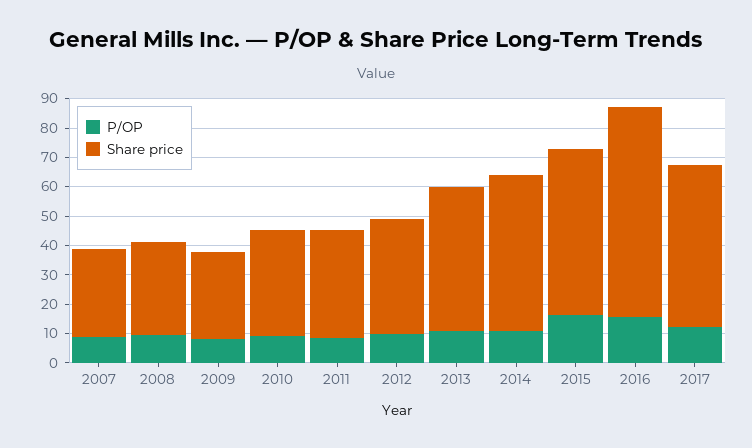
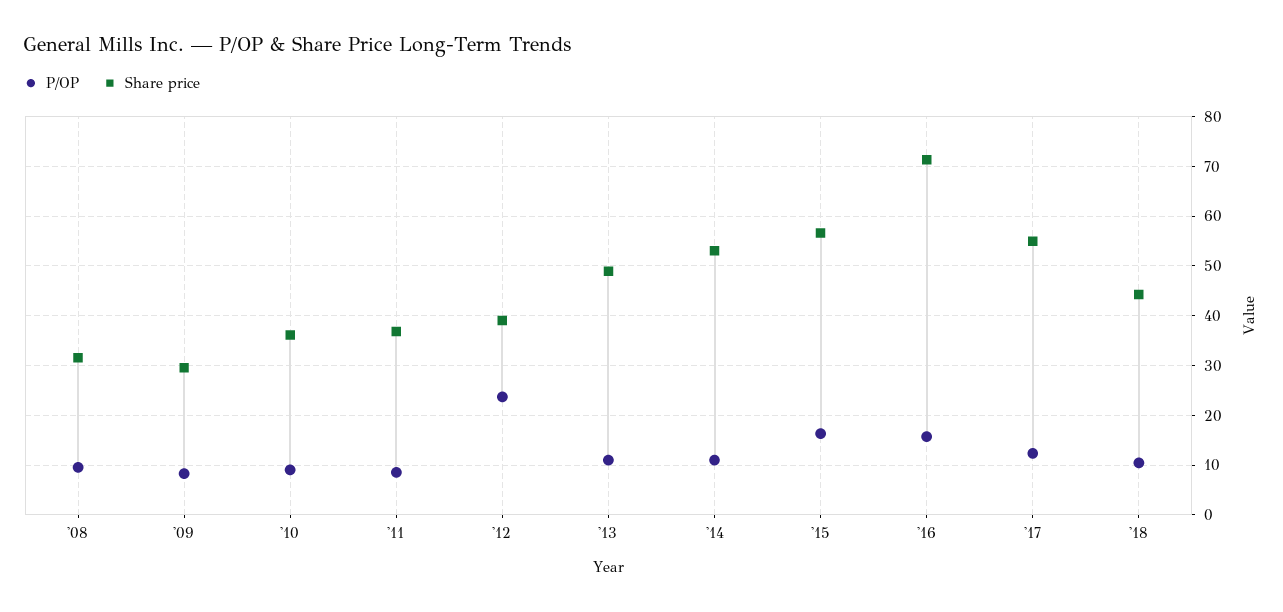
P/OP, 2007: 10 -> none
Share price, 2007: 30 -> none
P/OP, 2012: 10 -> 24
P/OP, '18: none -> 10
Share price, '18: none -> 44

